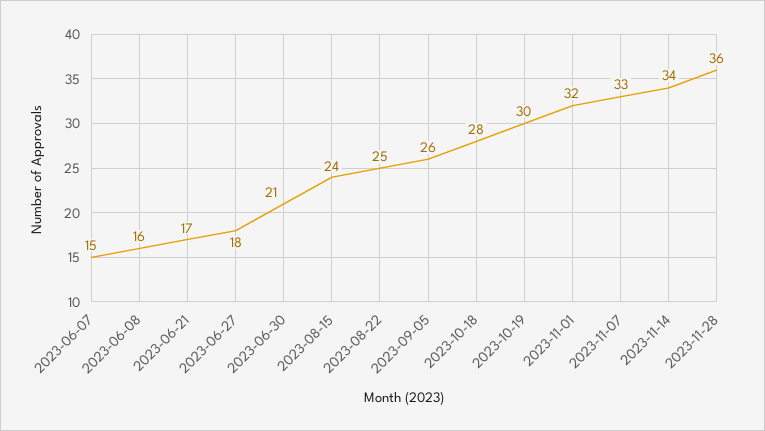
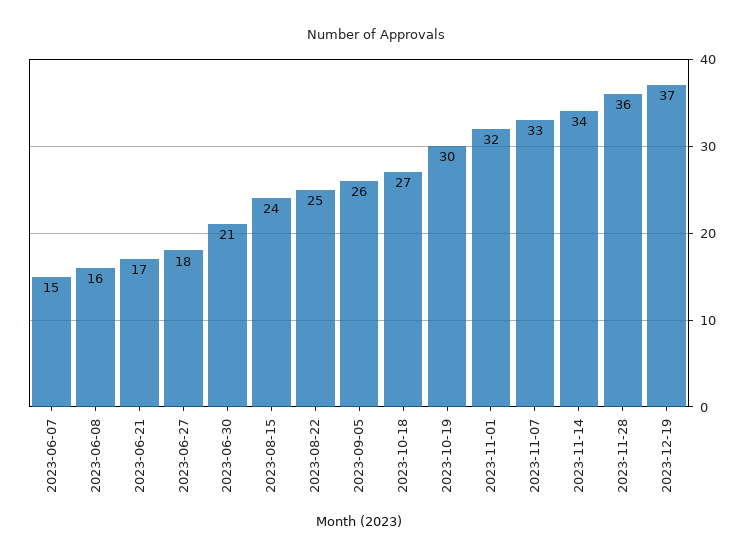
2023-10-18: 28 -> 27
2023-12-19: none -> 37

